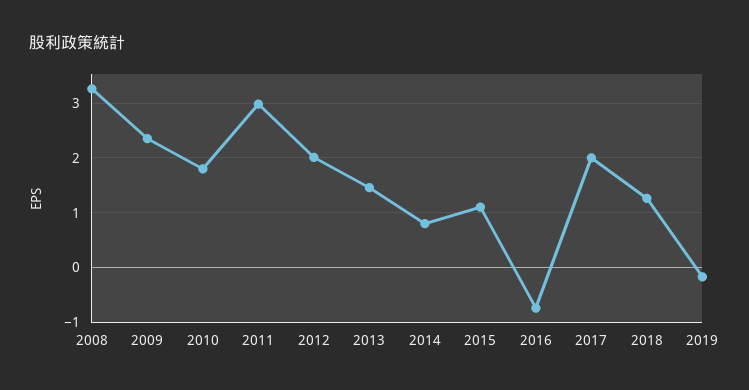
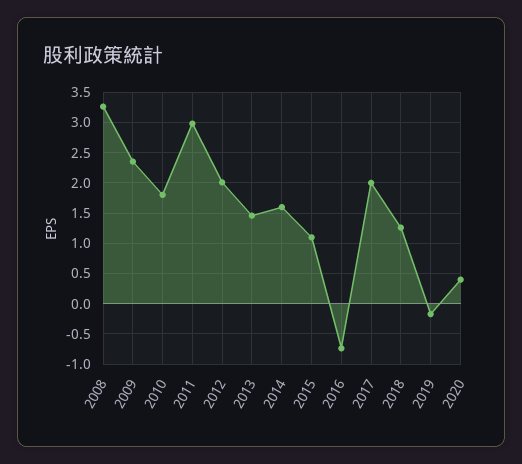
2014: 0.8 -> 1.6
2020: none -> 0.4

